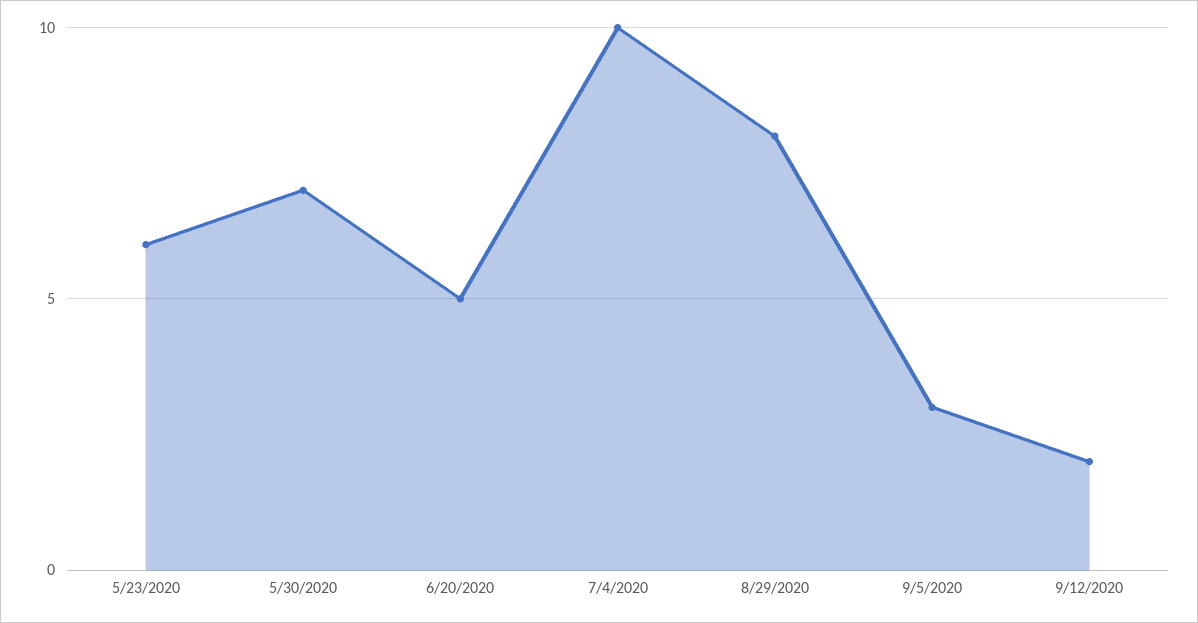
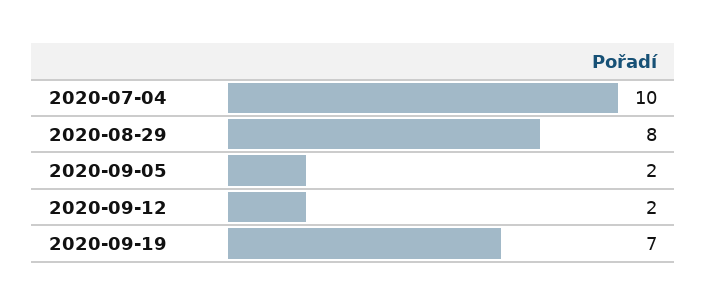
5/23/2020: 6 -> none
5/30/2020: 7 -> none
6/20/2020: 5 -> none
9/5/2020: 3 -> 2
2020-09-19: none -> 7

